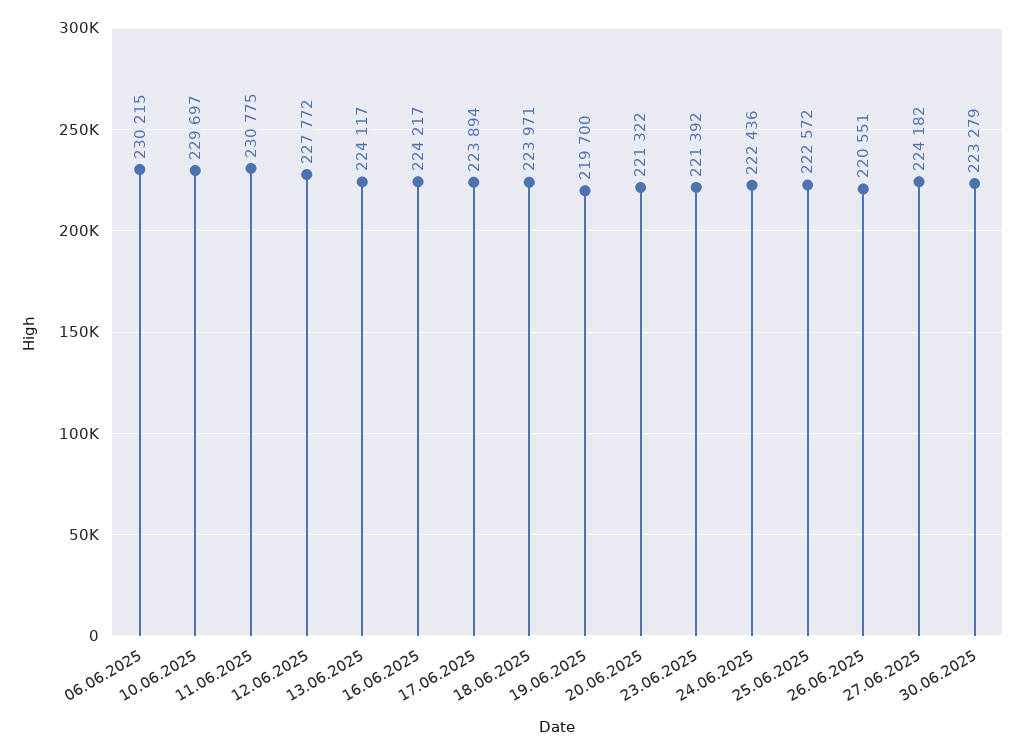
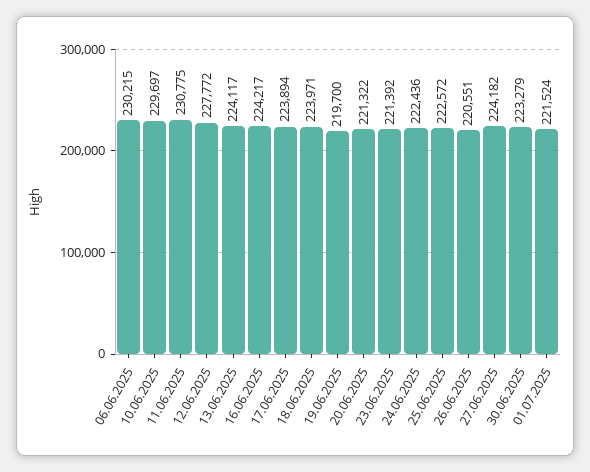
01.07.2025: none -> 221524

